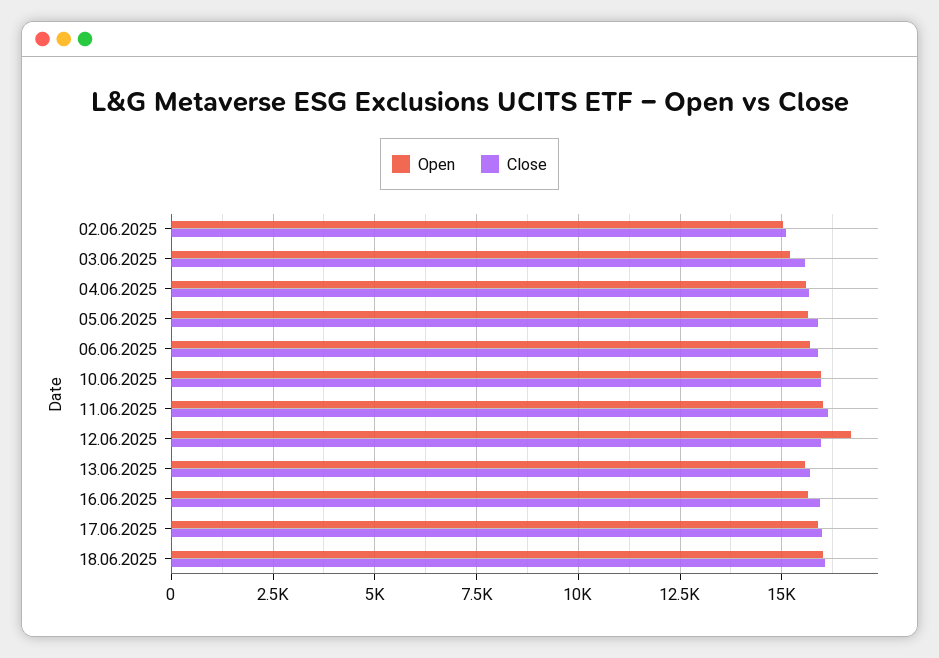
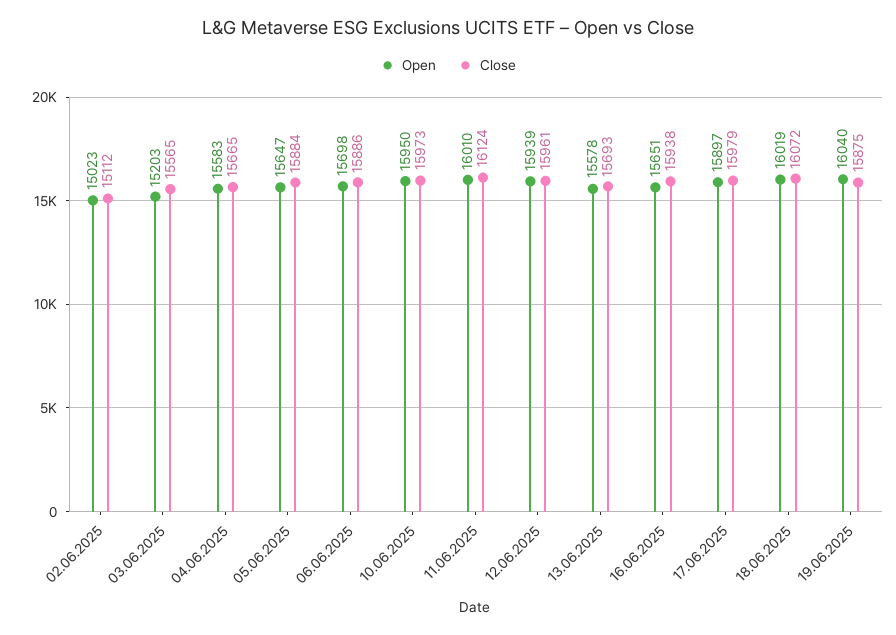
Open, 12.06.2025: 16750 -> 15939
Open, 19.06.2025: none -> 16040
Close, 19.06.2025: none -> 15875

